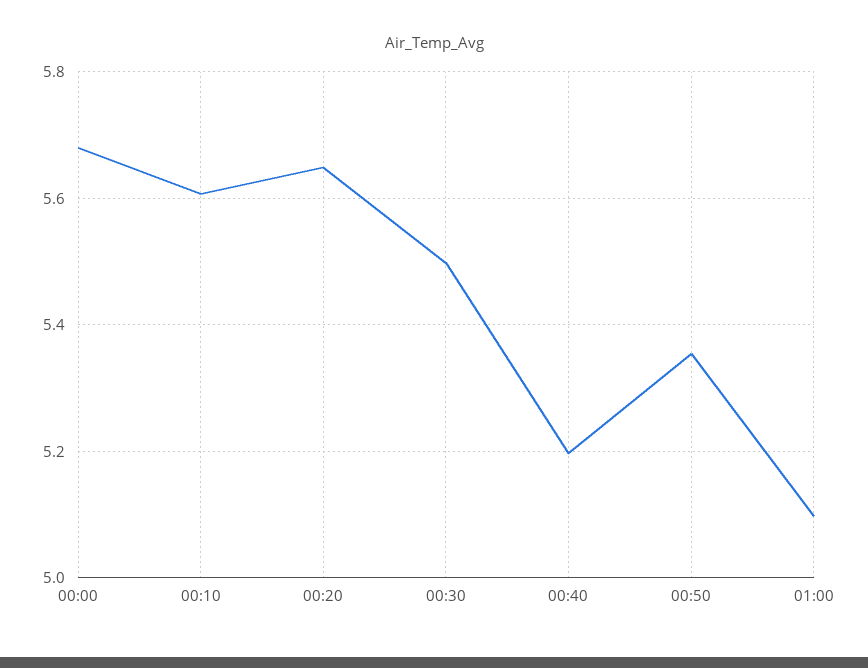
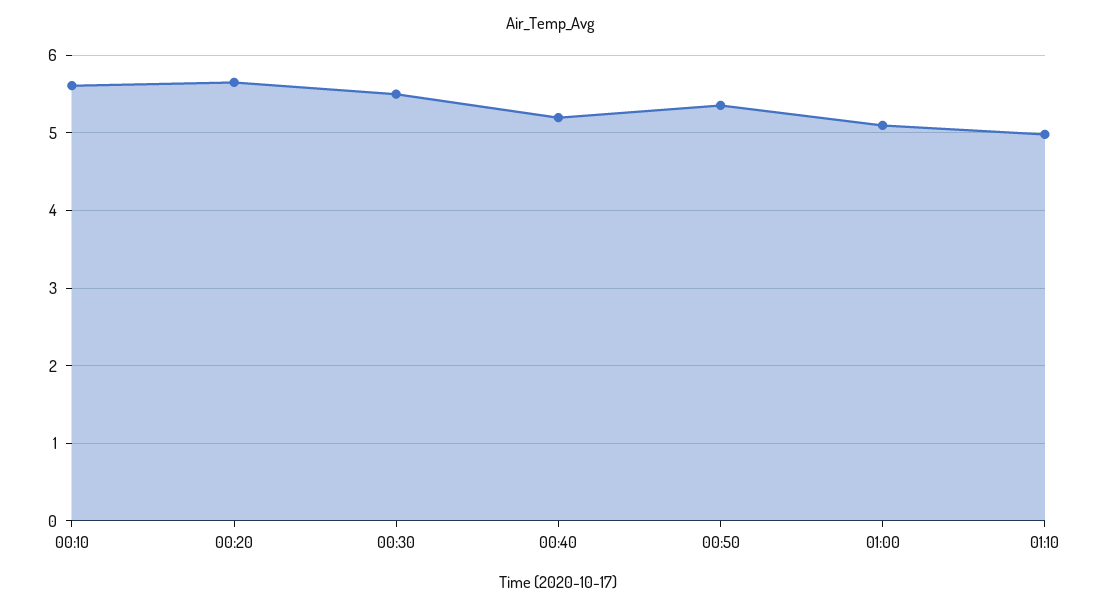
00:00: 5.68 -> none
01:10: none -> 5

